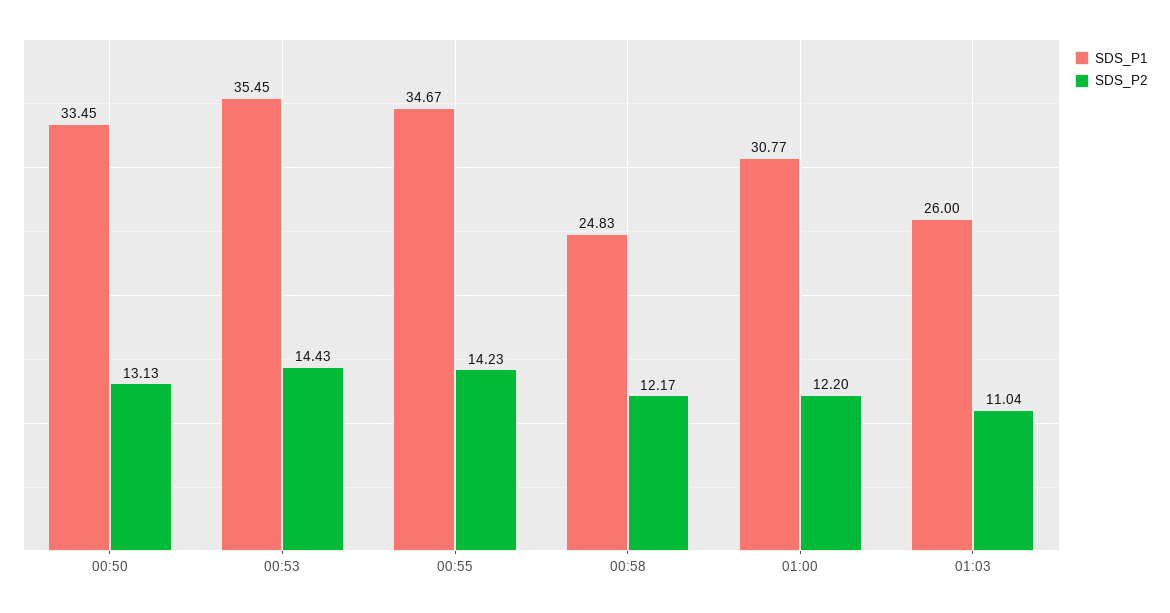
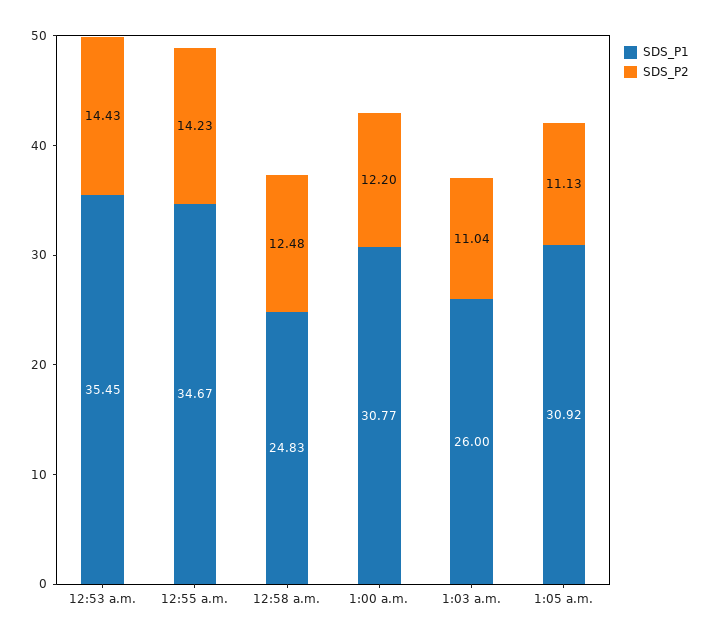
SDS_P1, 00:50: 33.45 -> none
SDS_P2, 00:50: 13.13 -> none
SDS_P2, 00:58: 12.17 -> 12.48
SDS_P1, 1:05 a.m.: none -> 30.92
SDS_P2, 1:05 a.m.: none -> 11.13

